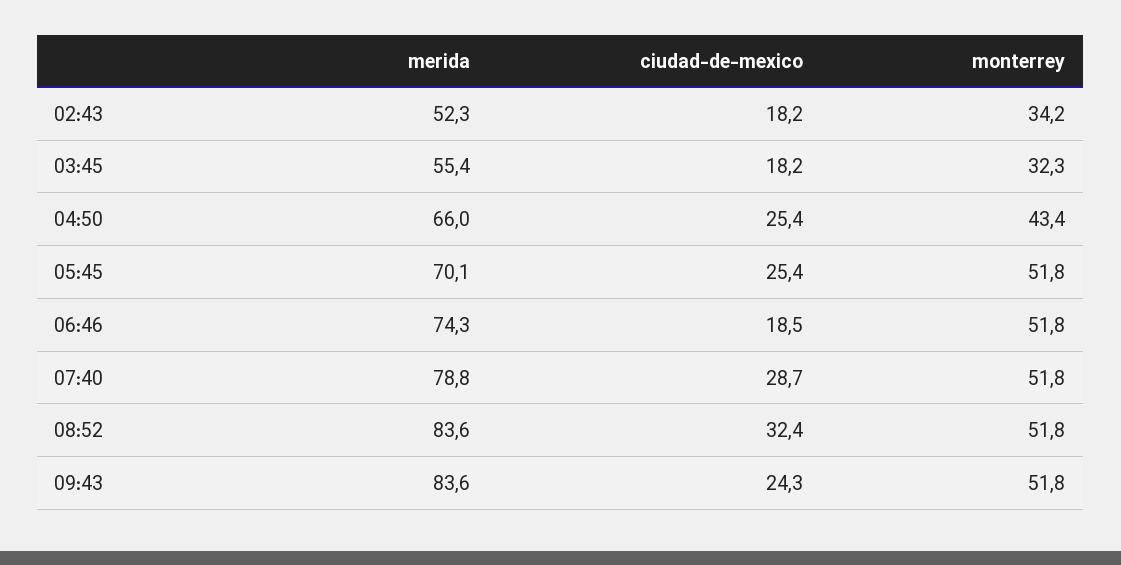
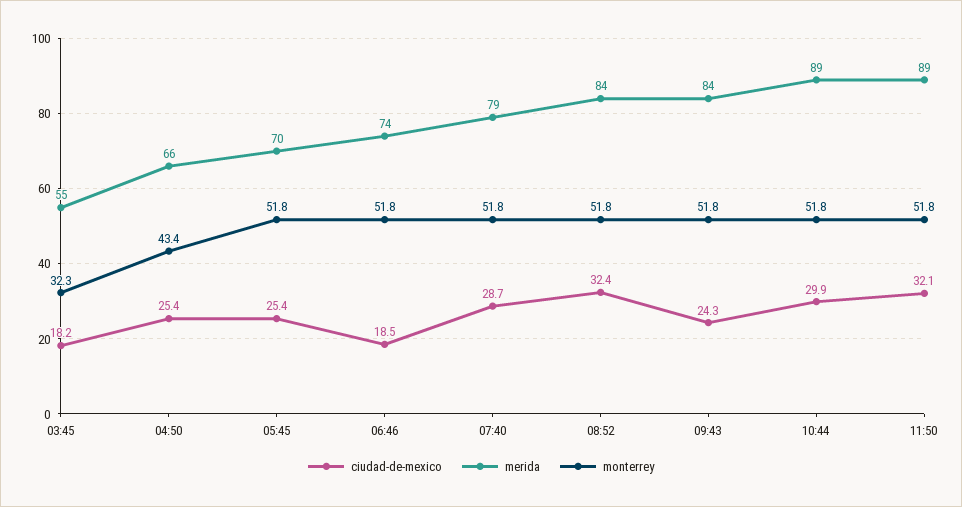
merida, 02:43: 52.3 -> none
ciudad-de-mexico, 02:43: 18.2 -> none
monterrey, 02:43: 34.2 -> none
ciudad-de-mexico, 10:44: none -> 29.9
merida, 10:44: none -> 89
monterrey, 10:44: none -> 51.8
ciudad-de-mexico, 11:50: none -> 32.1
merida, 11:50: none -> 89
monterrey, 11:50: none -> 51.8

